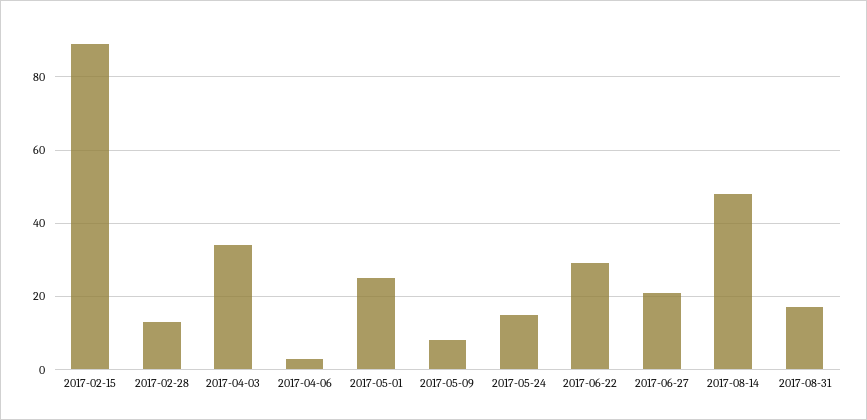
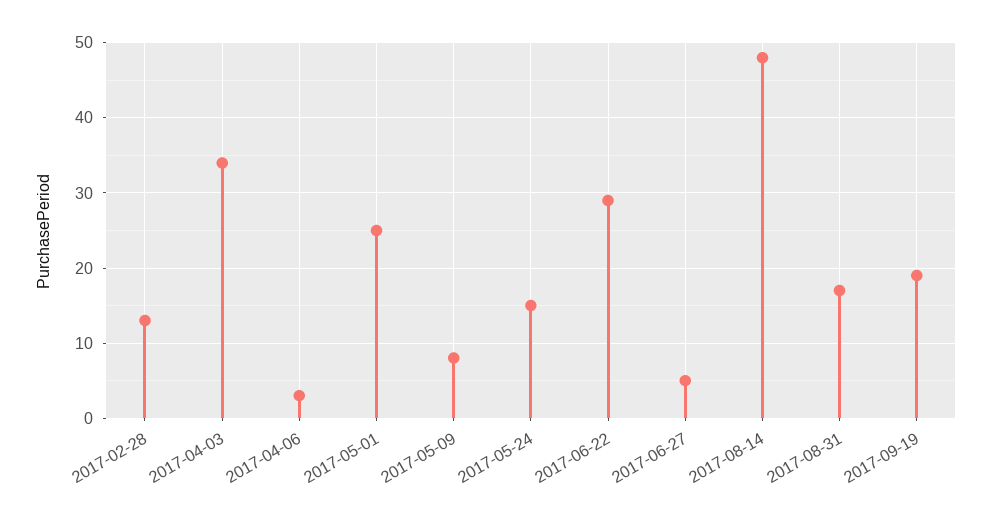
2017-02-15: 90 -> none
2017-06-27: 20 -> 5
2017-09-19: none -> 19

